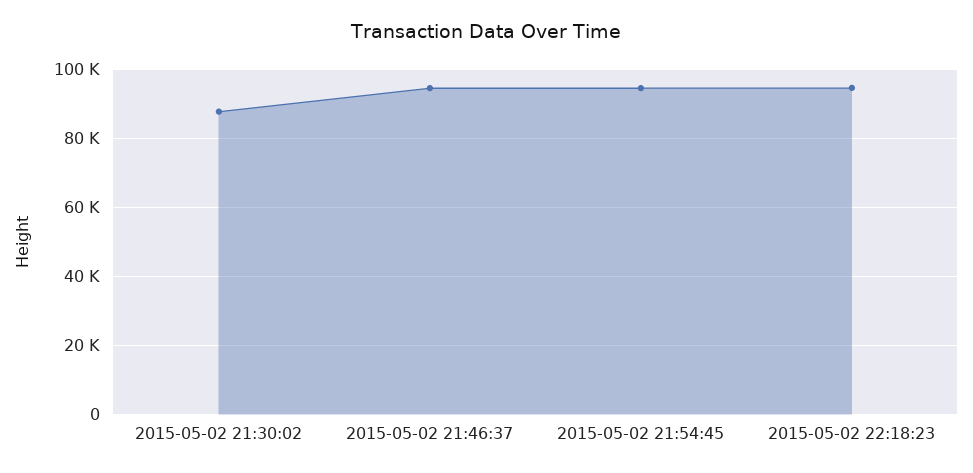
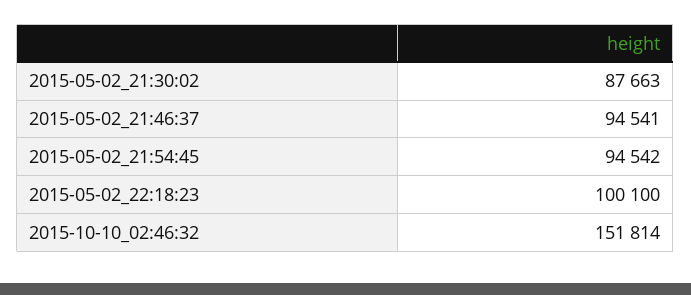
2015-05-02 22:18:23: 94000 -> 100100
2015-10-10_02:46:32: none -> 151814

